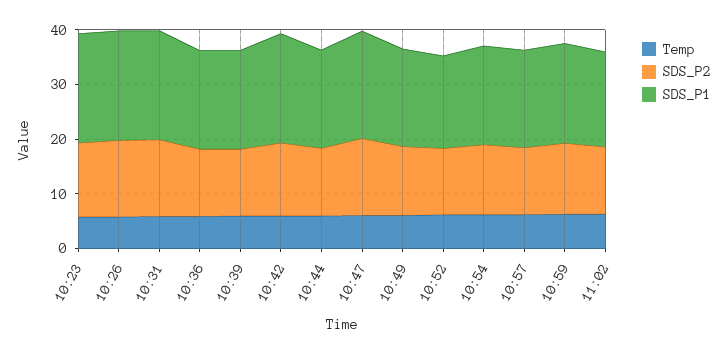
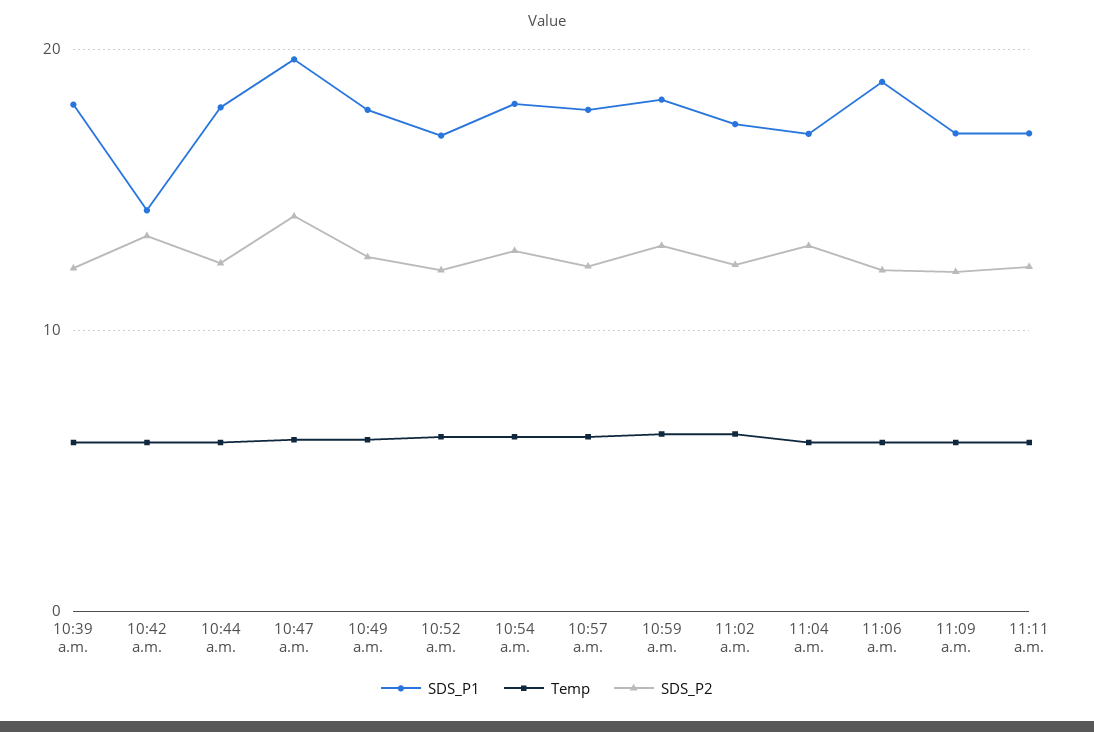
Temp, 10:23: 6 -> none
SDS_P2, 10:23: 14 -> none
SDS_P1, 10:23: 20 -> none
Temp, 10:26: 6 -> none
SDS_P2, 10:26: 14 -> none
SDS_P1, 10:26: 20 -> none
Temp, 10:31: 6 -> none
SDS_P2, 10:31: 14 -> none
SDS_P1, 10:31: 20 -> none
Temp, 10:36: 6 -> none
SDS_P2, 10:36: 12 -> none
SDS_P1, 10:36: 18 -> none
SDS_P1, 10:42: 20 -> 14
SDS_P1, 11:04 a.m.: none -> 17
Temp, 11:04 a.m.: none -> 6
SDS_P2, 11:04 a.m.: none -> 13
SDS_P1, 11:06 a.m.: none -> 19
Temp, 11:06 a.m.: none -> 6
SDS_P2, 11:06 a.m.: none -> 12
SDS_P1, 11:09 a.m.: none -> 17
Temp, 11:09 a.m.: none -> 6
SDS_P2, 11:09 a.m.: none -> 12
SDS_P1, 11:11 a.m.: none -> 17
Temp, 11:11 a.m.: none -> 6
SDS_P2, 11:11 a.m.: none -> 12

